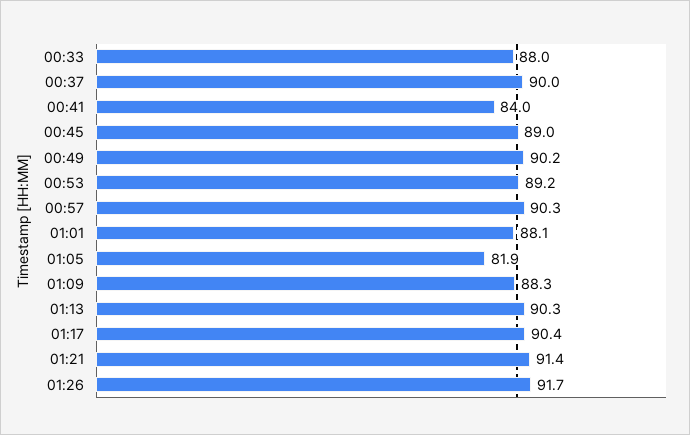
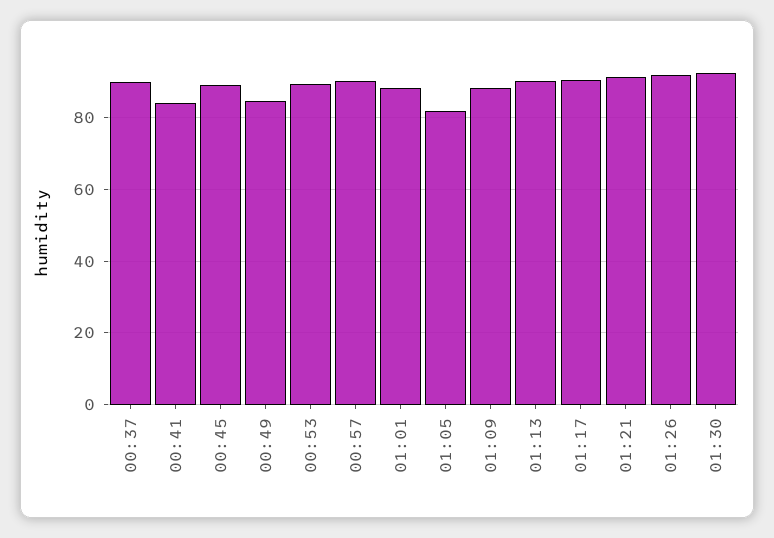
00:33: 88 -> none
00:49: 90.2 -> 84
01:30: none -> 92

